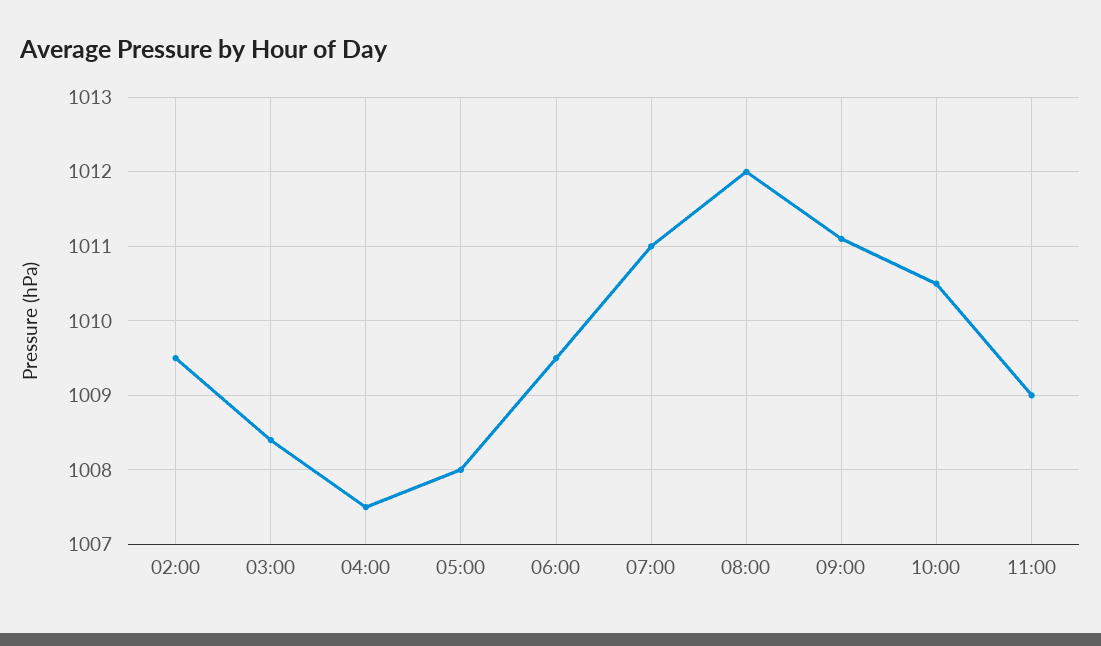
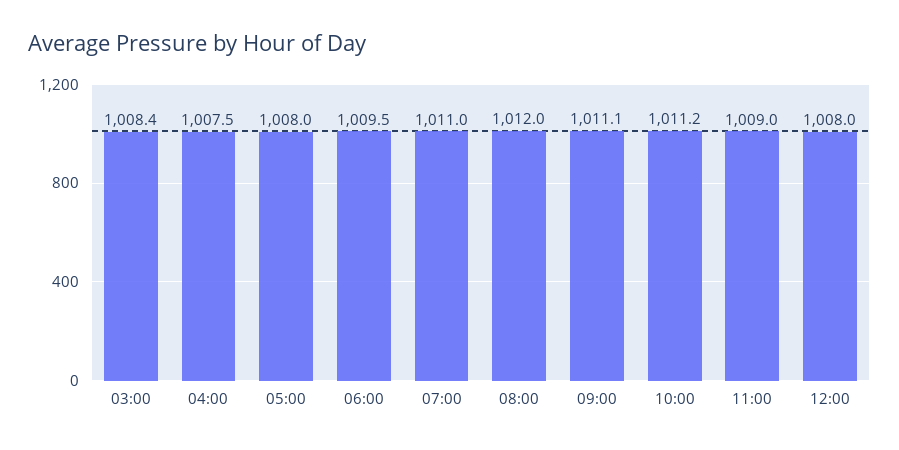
02:00: 1009.5 -> none
10:00: 1010.5 -> 1011.2
12:00: none -> 1008

